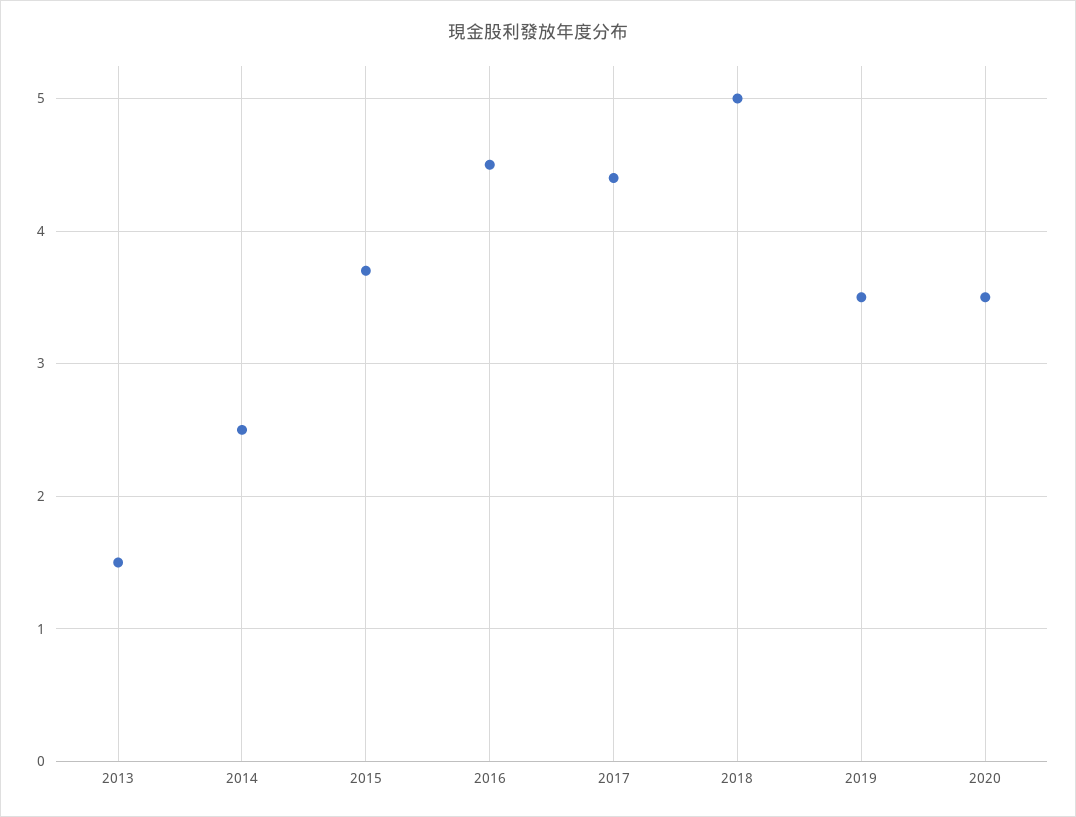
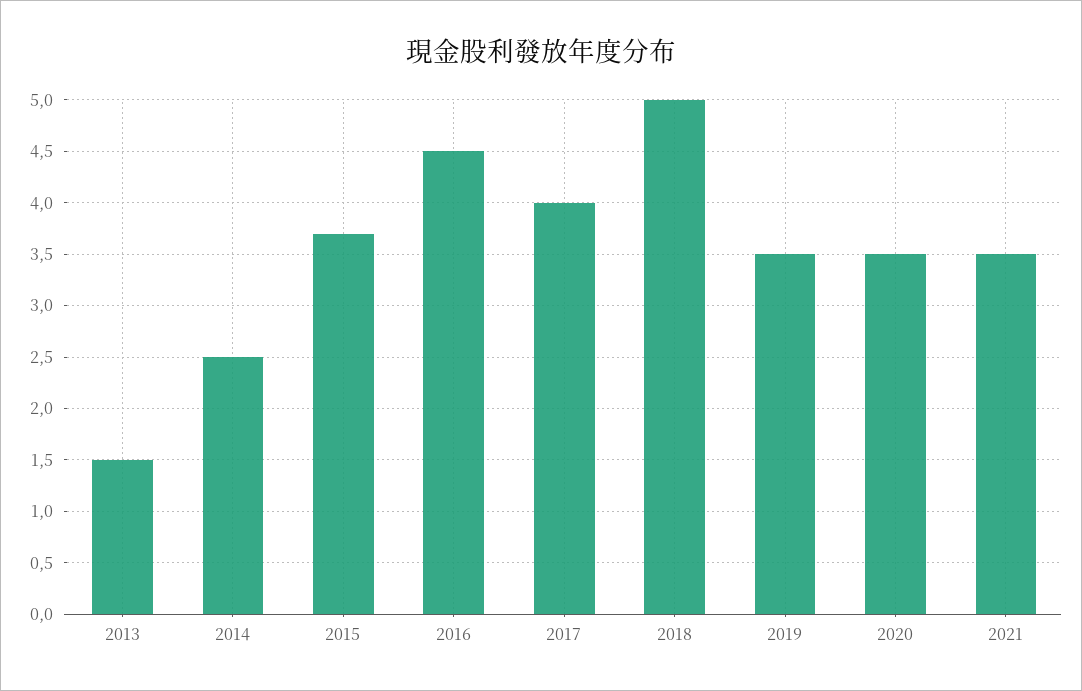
2017: 4.4 -> 4
2021: none -> 3.5

